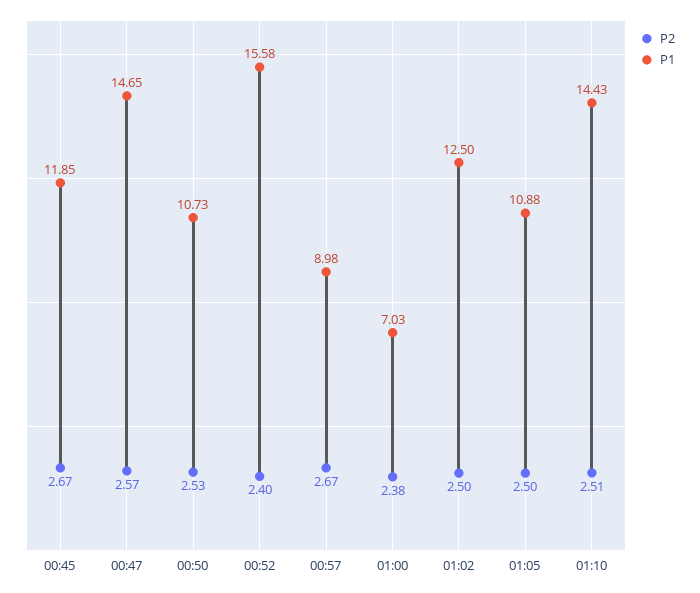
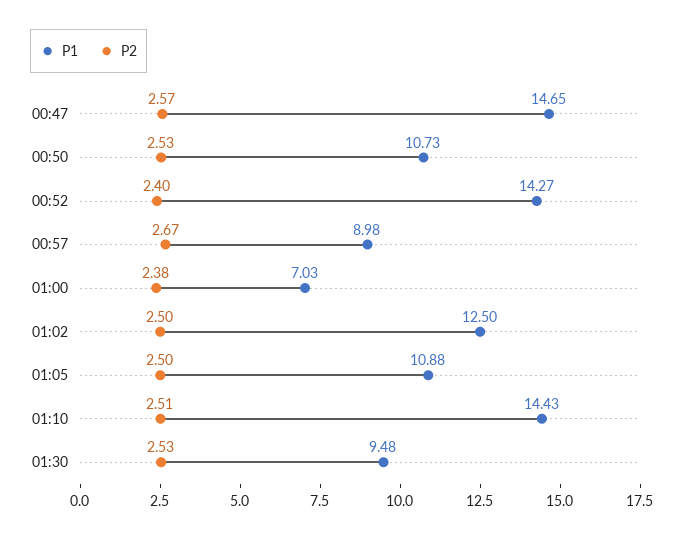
P2, 00:45: 2.67 -> none
P1, 00:45: 11.85 -> none
P1, 00:52: 15.58 -> 14.27
P1, 01:30: none -> 9.48
P2, 01:30: none -> 2.53

